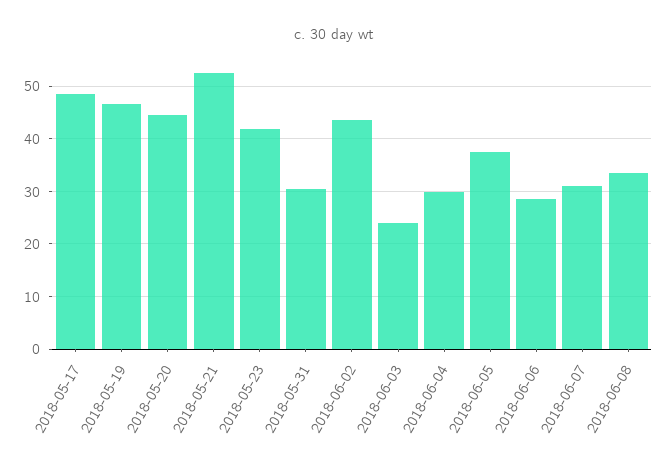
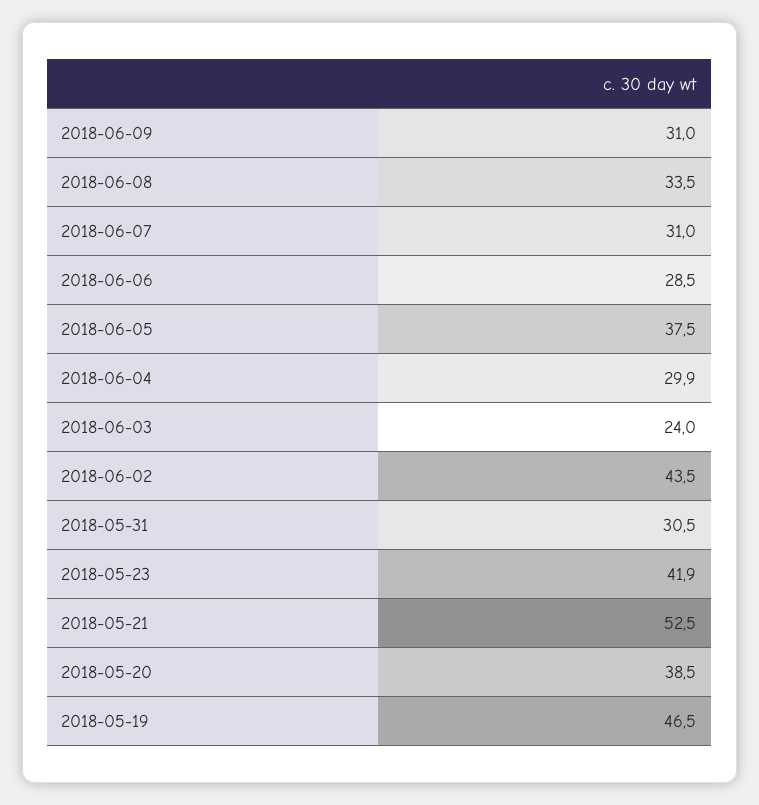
2018-05-17: 48 -> none
2018-05-20: 44 -> 38.5
2018-06-09: none -> 31

